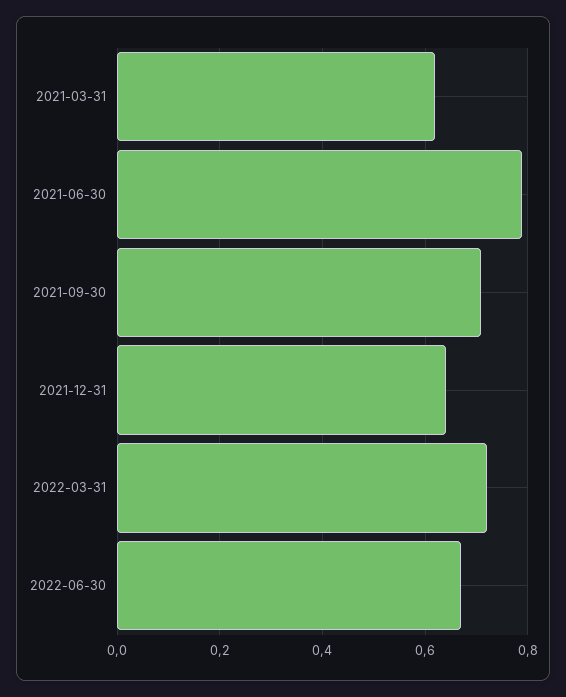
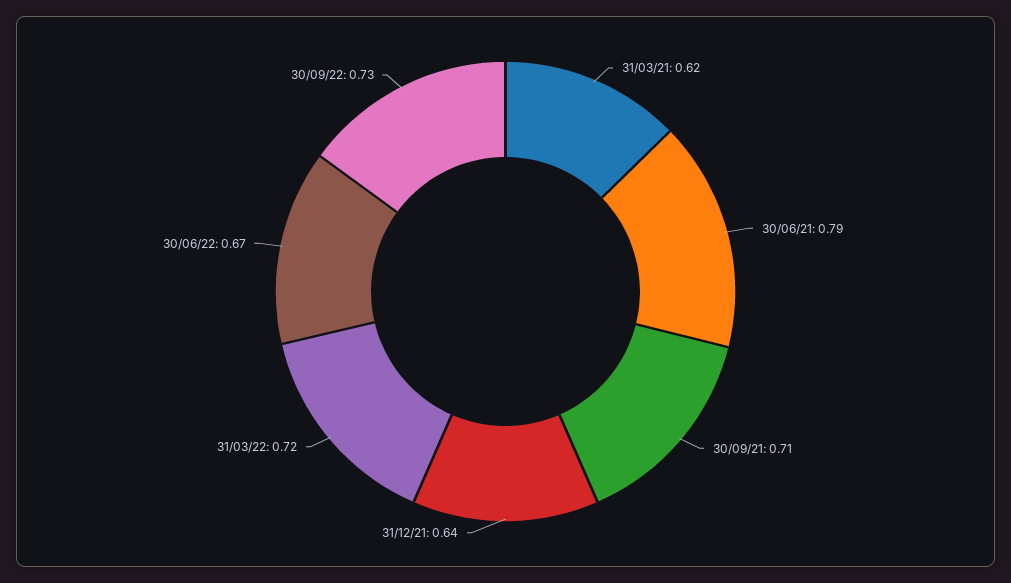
30/09/22: none -> 0.73

